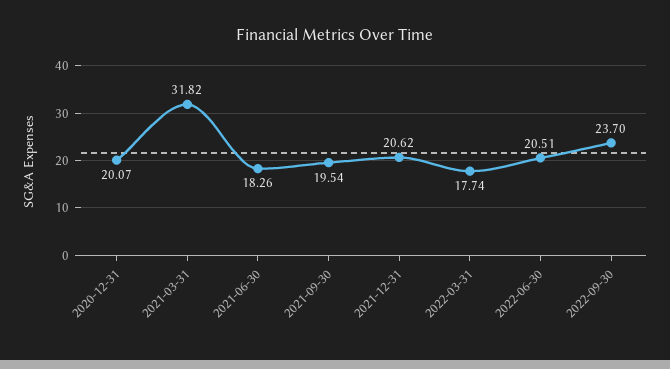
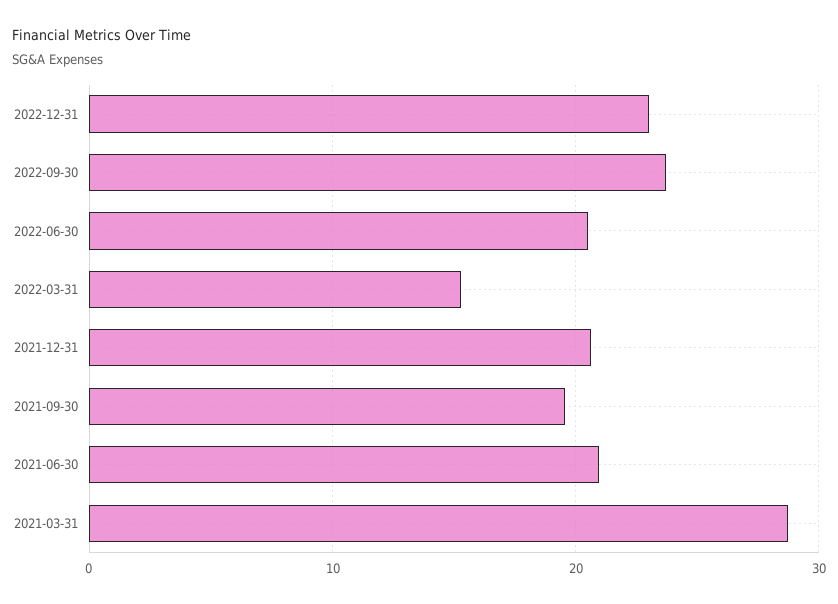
2020-12-31: 20.07 -> none
2021-03-31: 31.82 -> 29
2021-06-30: 18.26 -> 21
2022-03-31: 17.74 -> 15
2022-12-31: none -> 23

